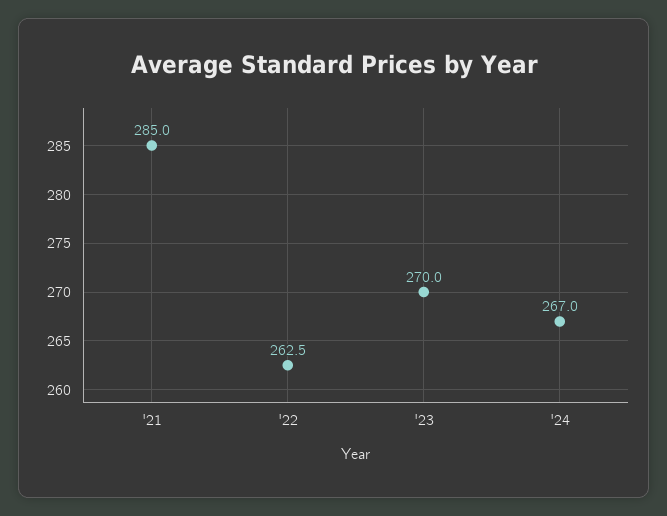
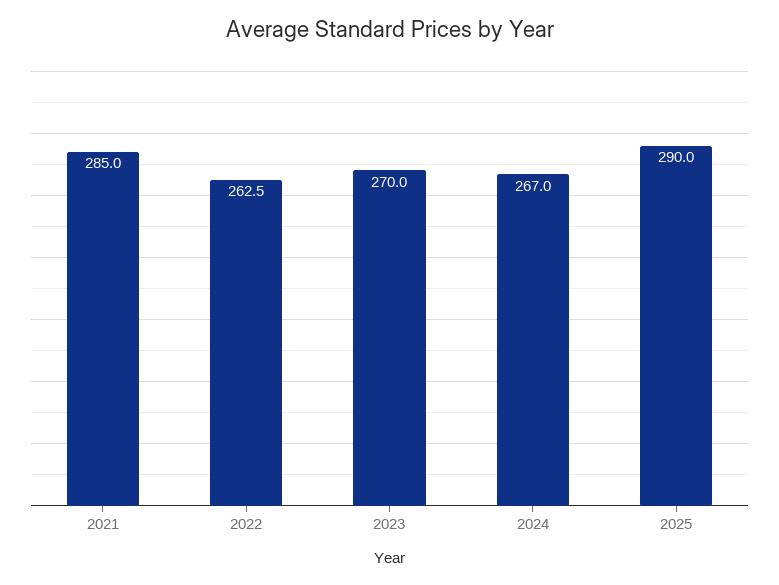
2025: none -> 290

